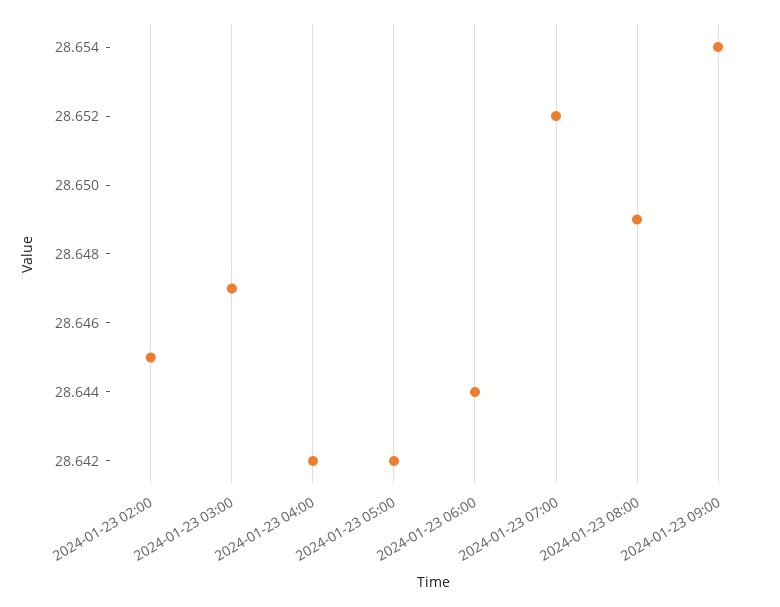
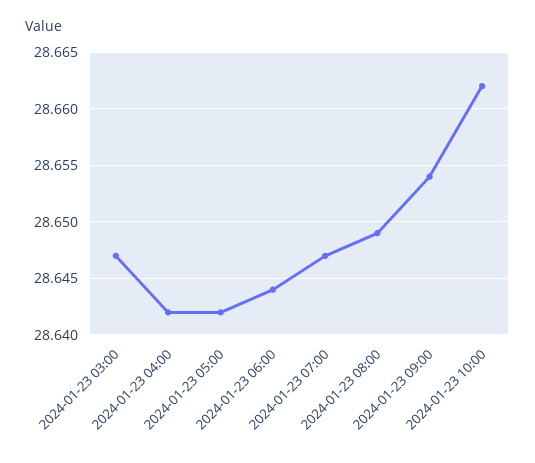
2024-01-23 02:00: 28.645 -> none
2024-01-23 07:00: 28.652 -> 28.647
2024-01-23 10:00: none -> 28.662

